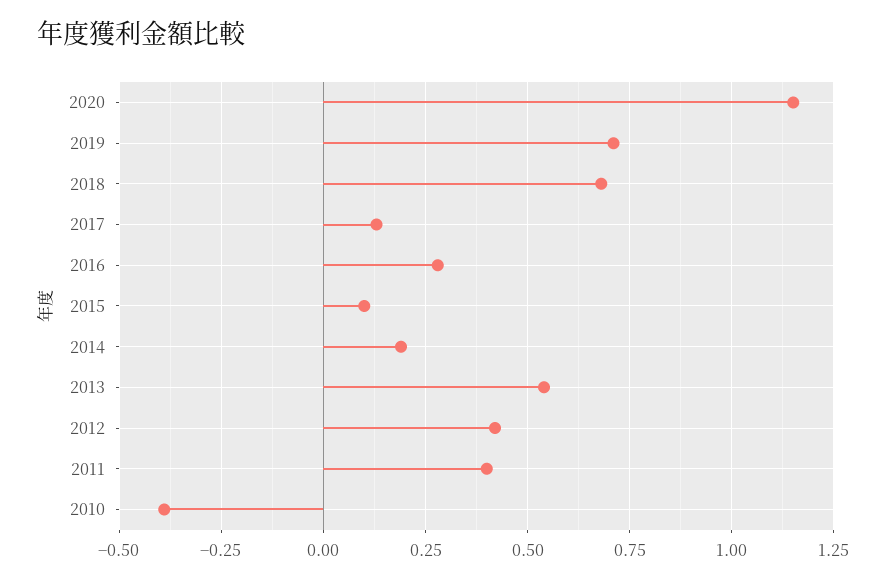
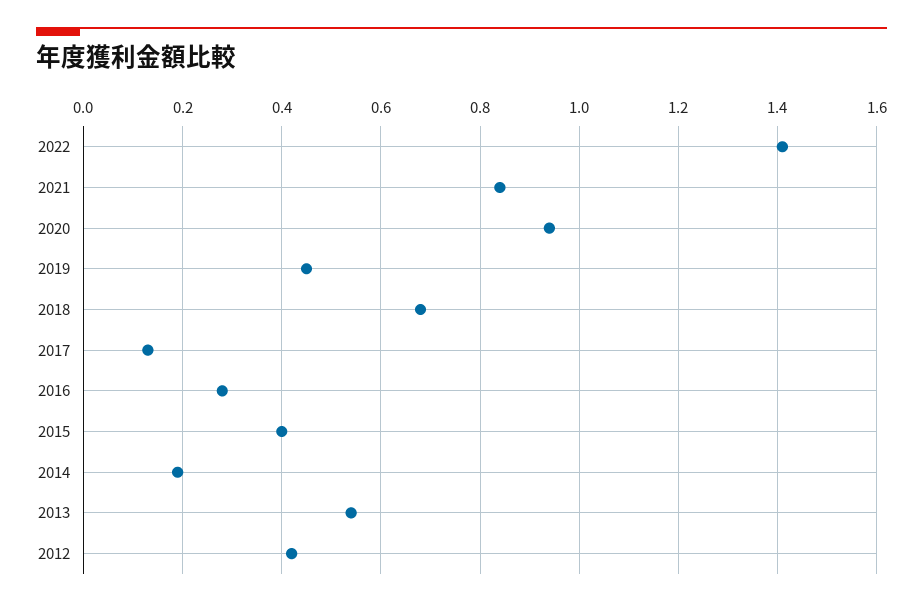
2020: 1.15 -> 0.95
2019: 0.7 -> 0.45
2015: 0.1 -> 0.4
2011: 0.4 -> none
2010: -0.4 -> none
2022: none -> 1.4
2021: none -> 0.85

